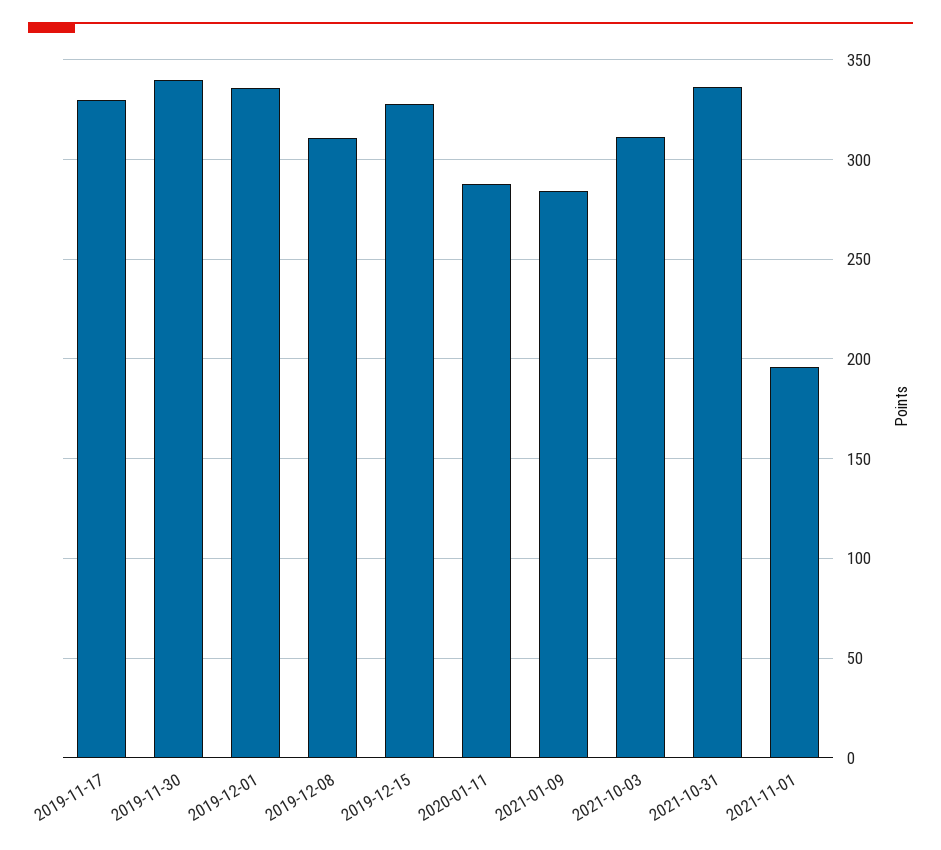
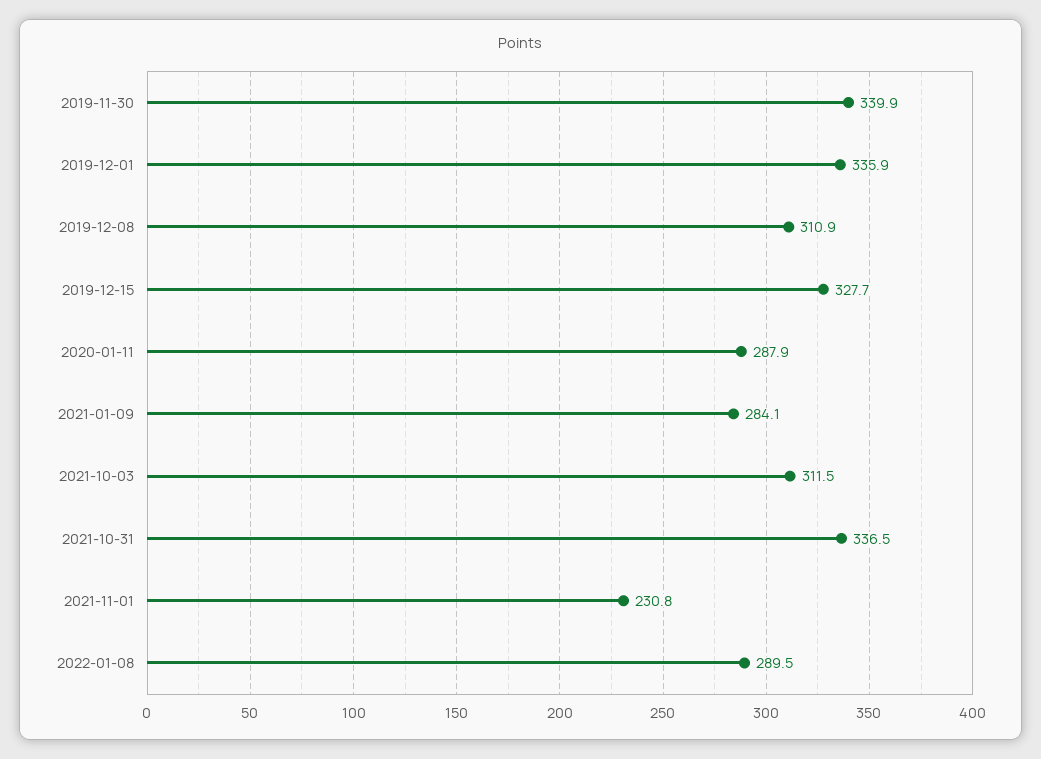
2019-11-17: 330 -> none
2021-11-01: 195 -> 230.8
2022-01-08: none -> 289.5

